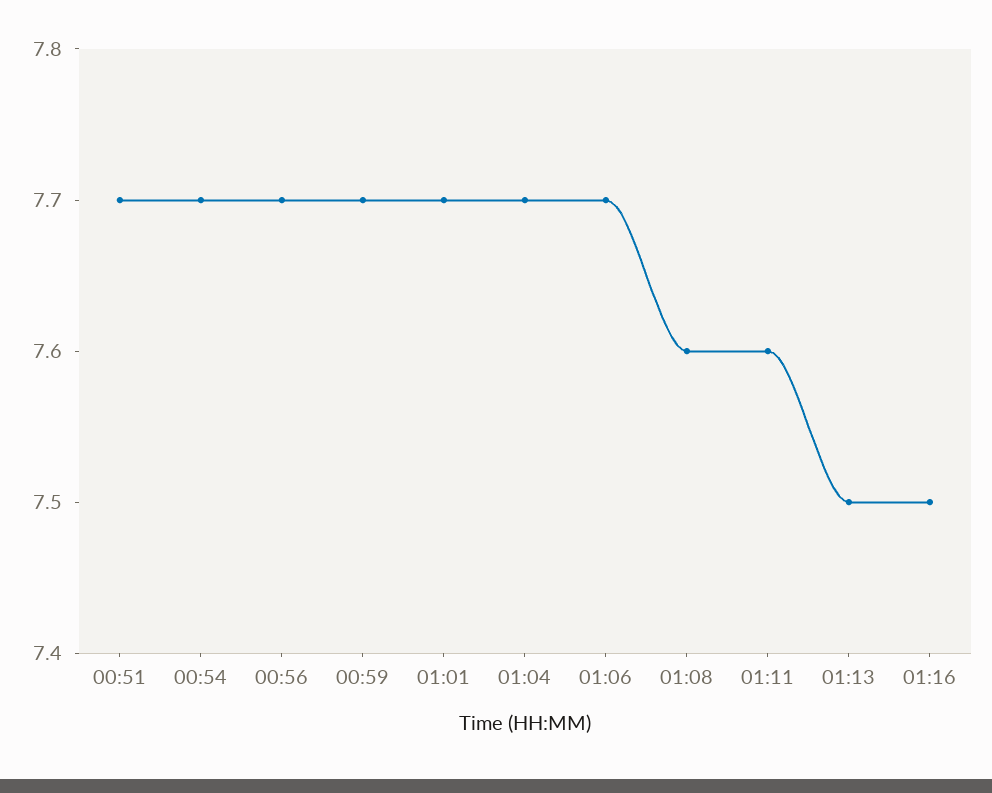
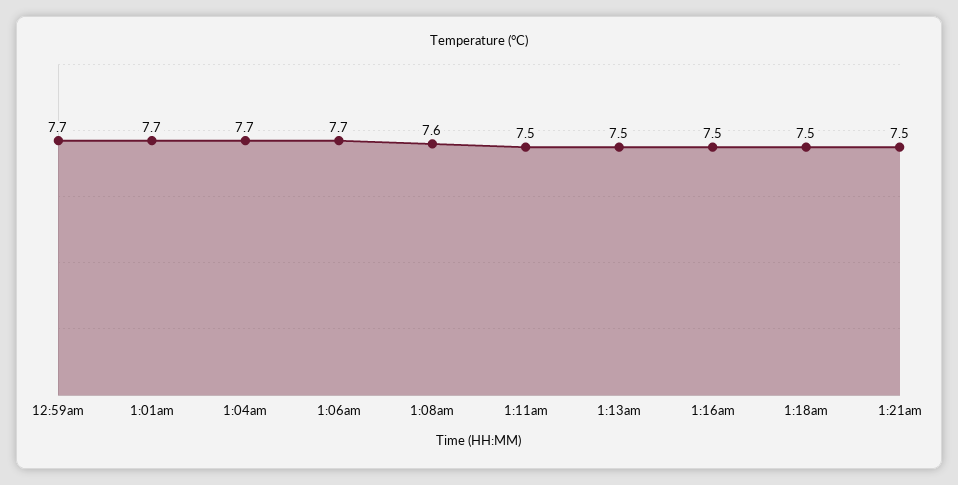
00:51: 7.7 -> none
00:54: 7.7 -> none
00:56: 7.7 -> none
01:11: 7.6 -> 7.5
1:18am: none -> 7.5
1:21am: none -> 7.5

